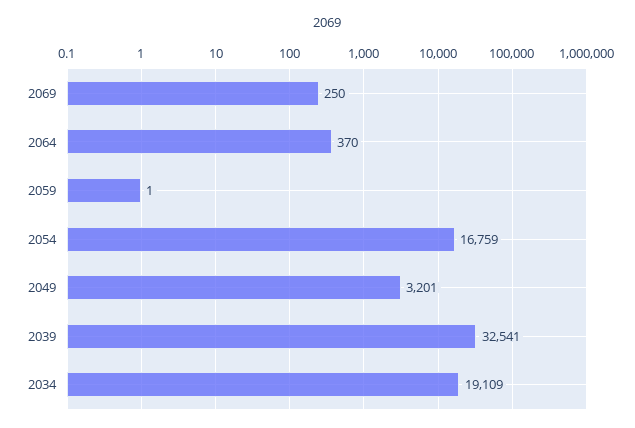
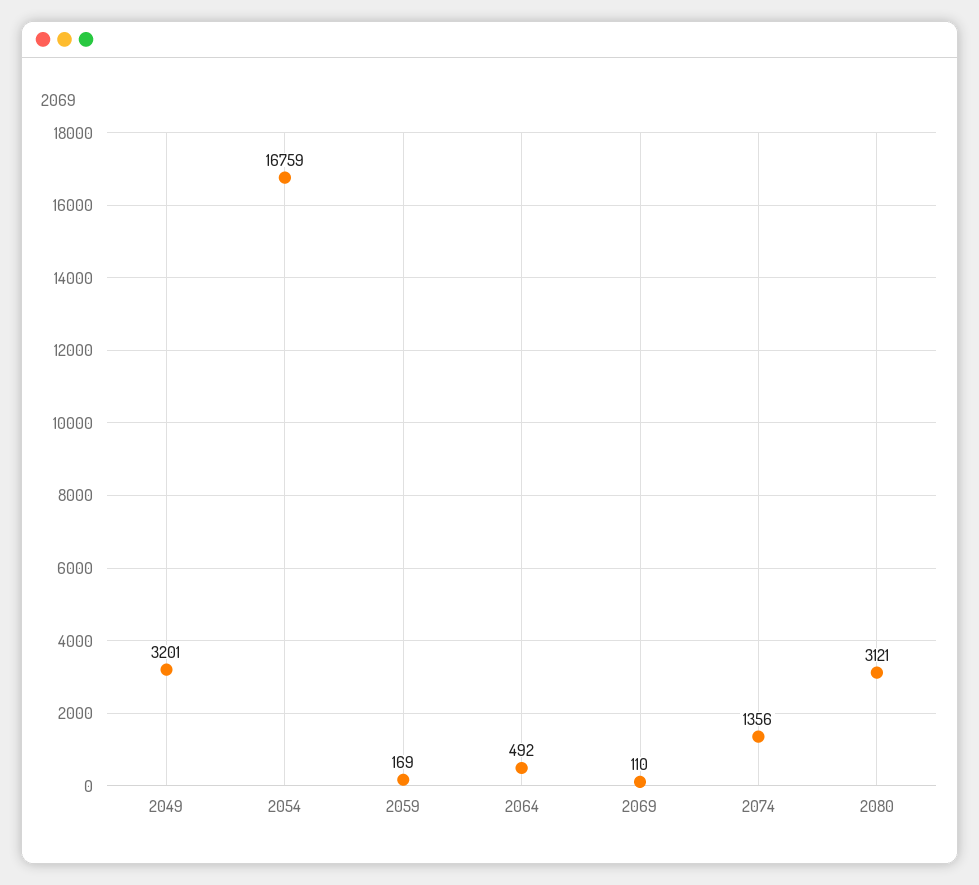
2069: 250 -> 110
2064: 370 -> 492
2059: 1 -> 169
2039: 32541 -> none
2034: 19109 -> none
2074: none -> 1356
2080: none -> 3121

